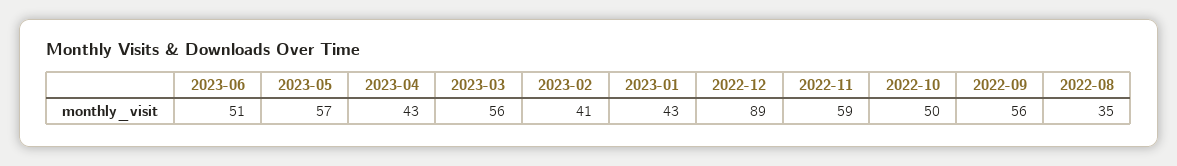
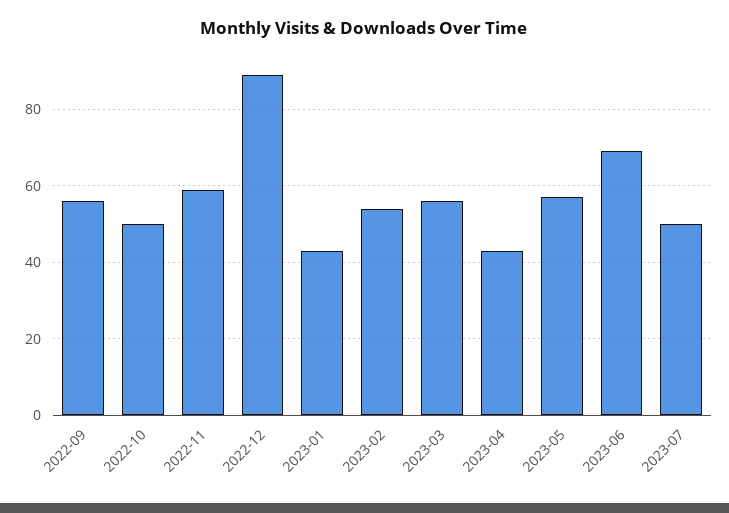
2023-06: 51 -> 70
2023-02: 41 -> 55
2022-08: 35 -> none
2023-07: none -> 50

